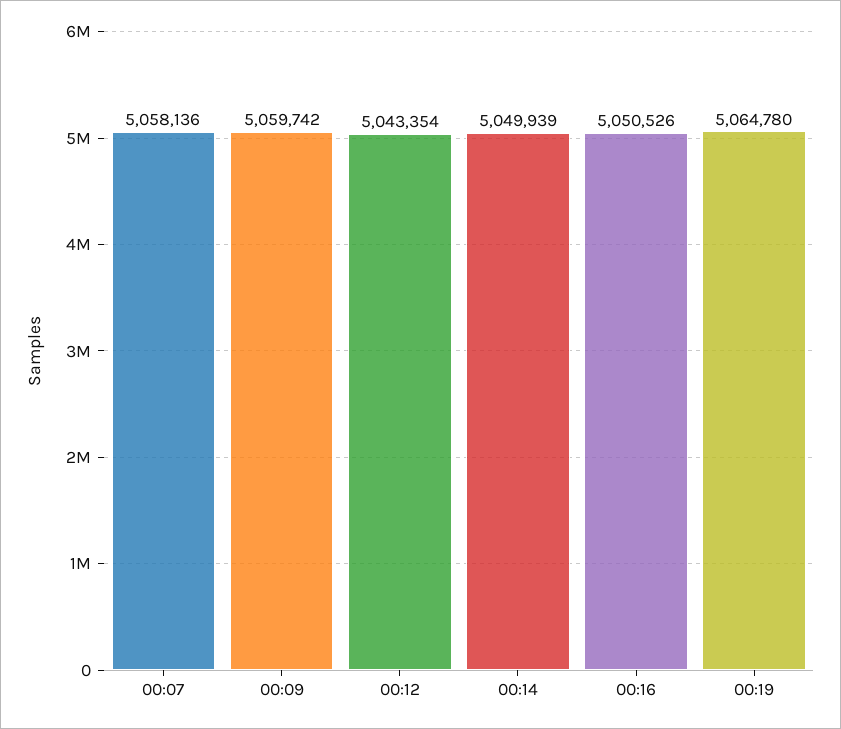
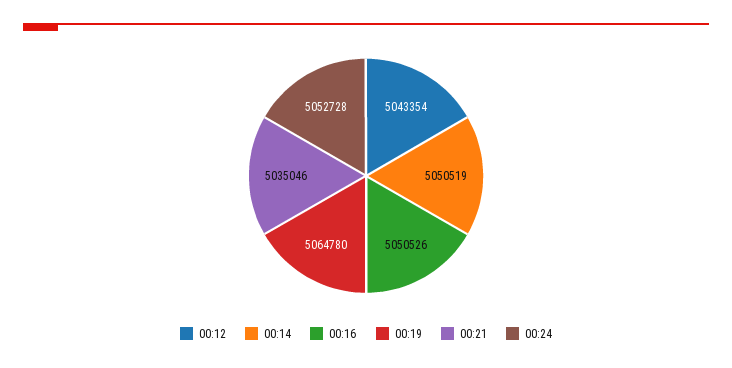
00:07: 5058136 -> none
00:09: 5059742 -> none
00:14: 5049939 -> 5050519
00:21: none -> 5035046
00:24: none -> 5052728

